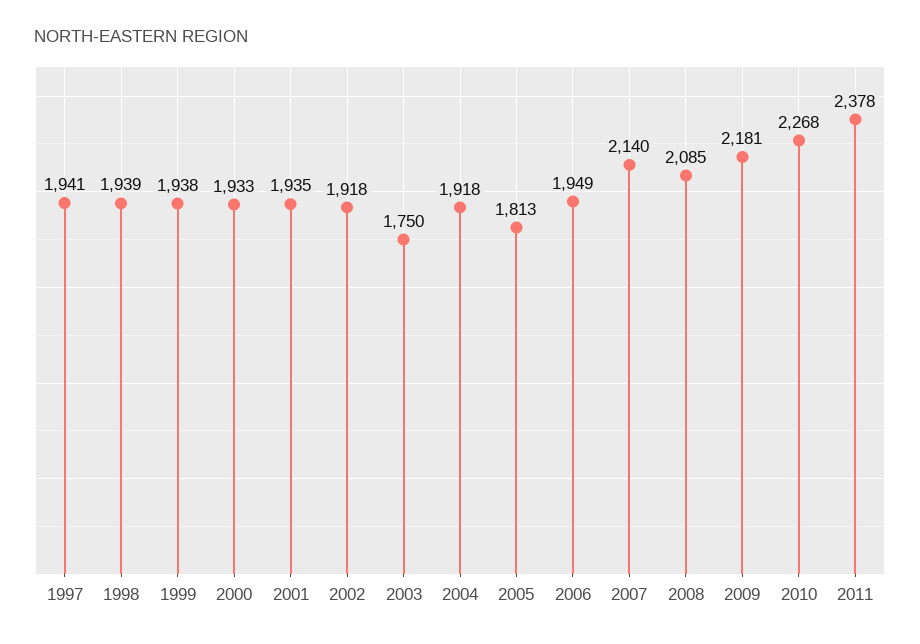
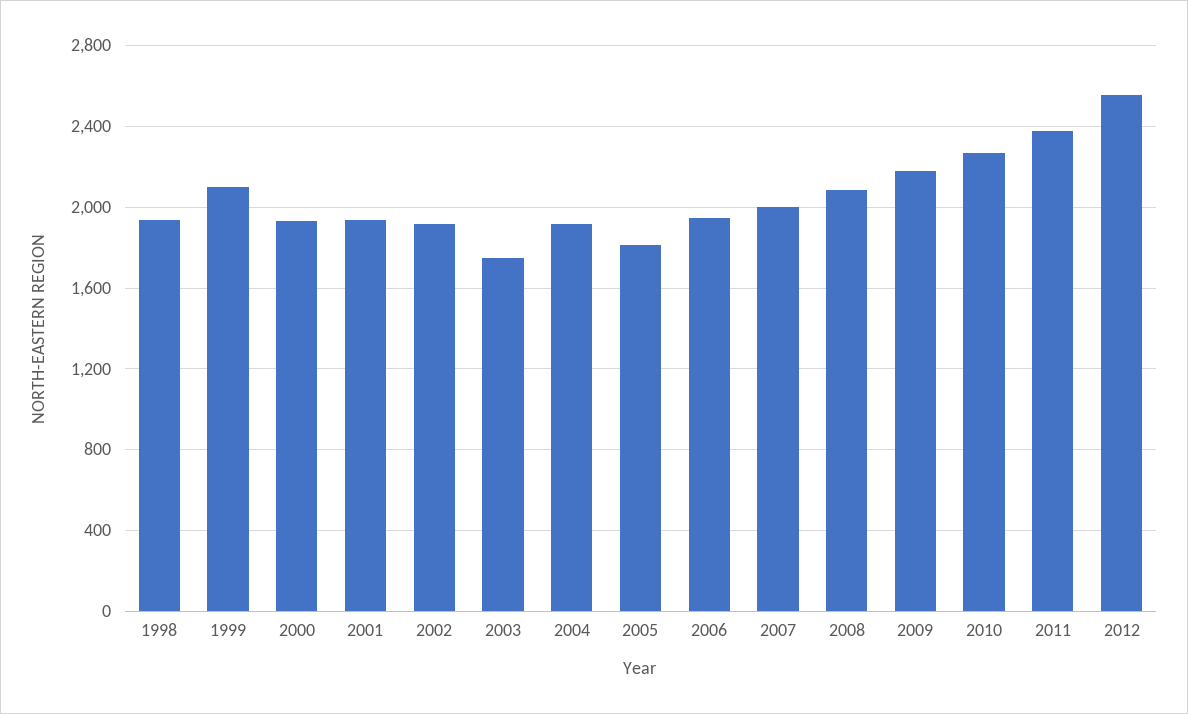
1997: 1941 -> none
1999: 1938 -> 2100
2007: 2140 -> 2000
2012: none -> 2550

